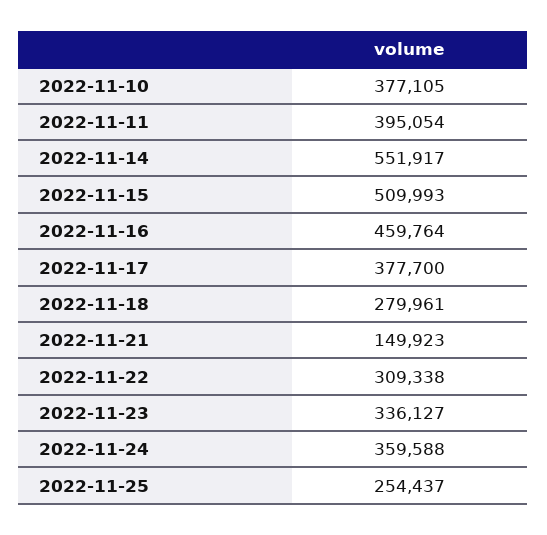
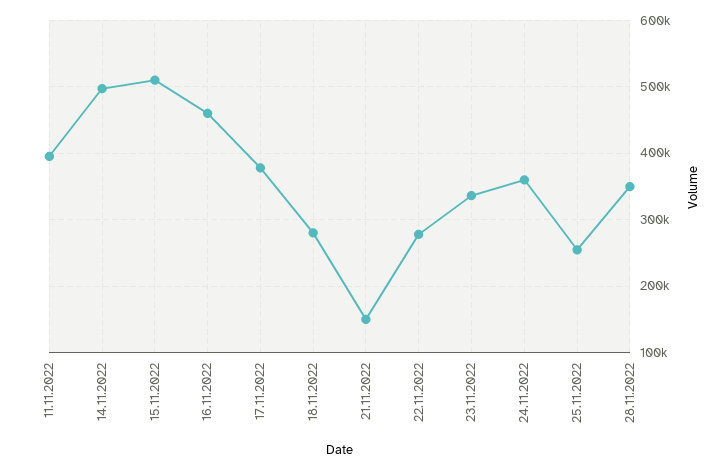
2022-11-10: 377105 -> none
2022-11-14: 551917 -> 500000
2022-11-22: 309338 -> 280000
28.11.2022: none -> 350000

